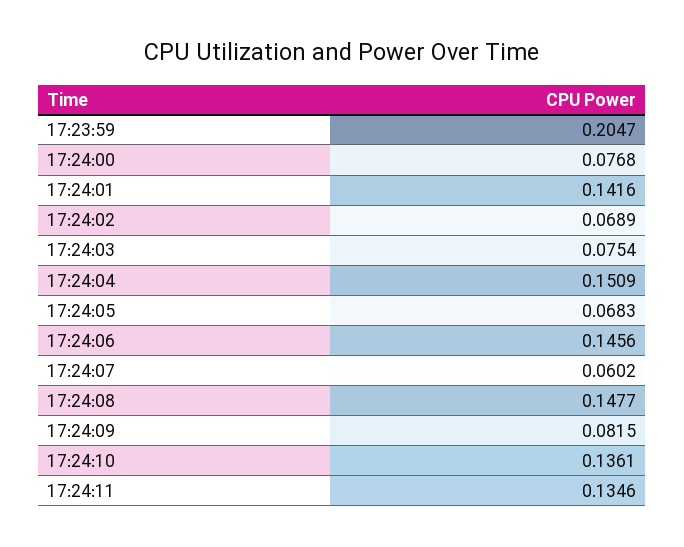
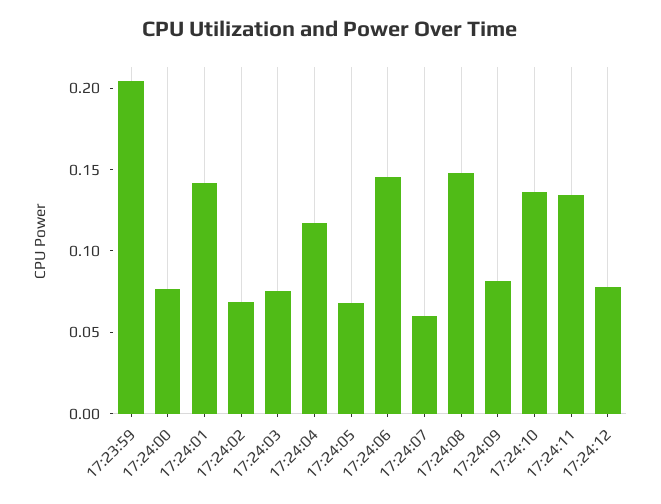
17:24:04: 0.1509 -> 0.12
17:24:12: none -> 0.08

